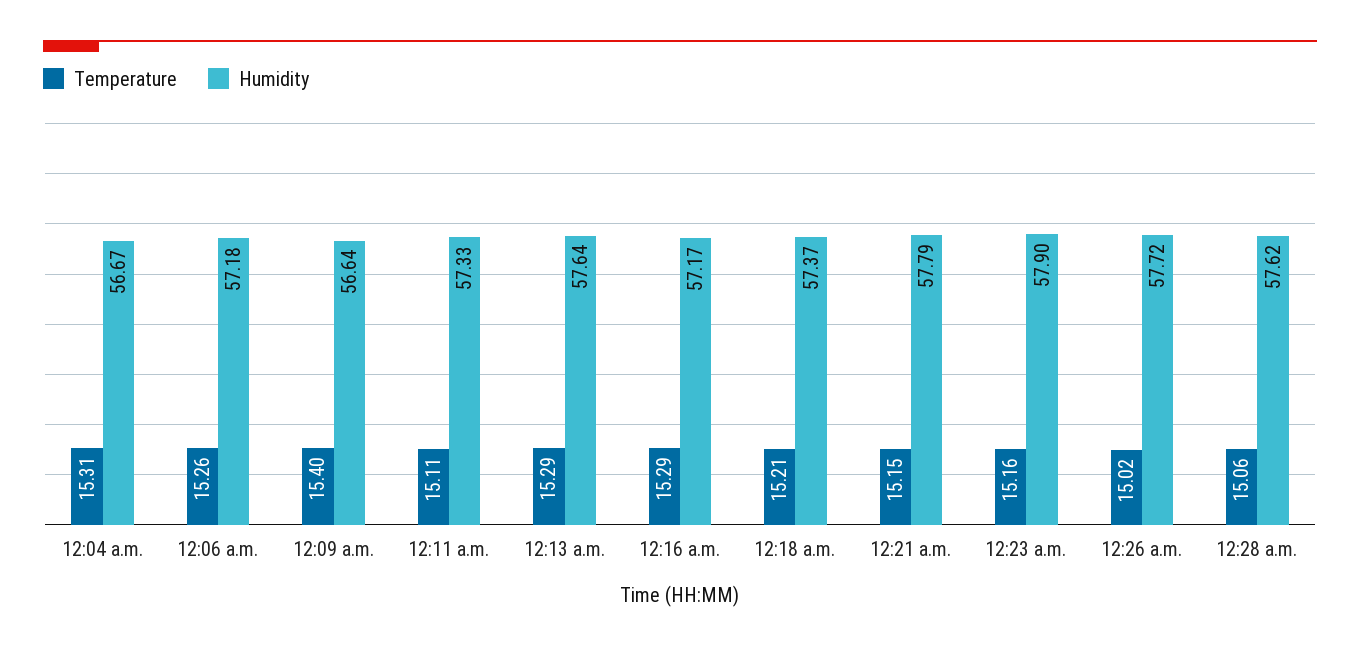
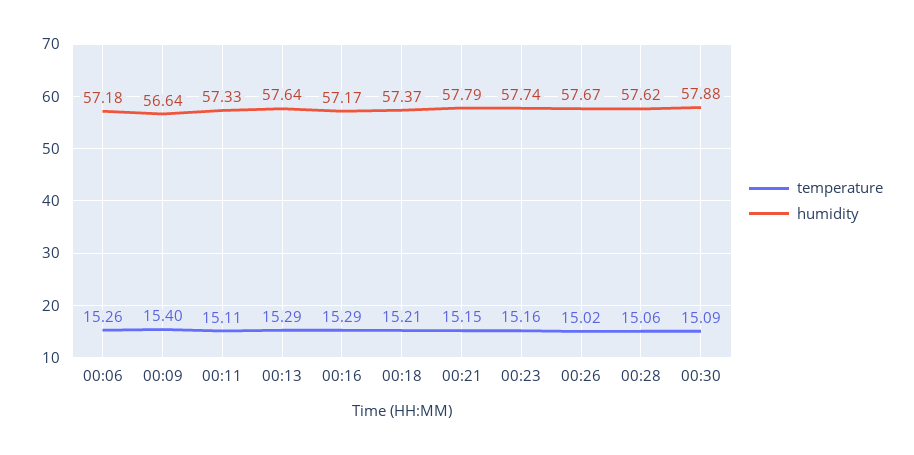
Temperature, 12:04 a.m.: 15.31 -> none
Humidity, 12:04 a.m.: 56.67 -> none
Humidity, 12:23 a.m.: 57.9 -> 57.74
Humidity, 12:26 a.m.: 57.72 -> 57.67
Temperature, 00:30: none -> 15.09
Humidity, 00:30: none -> 57.88

